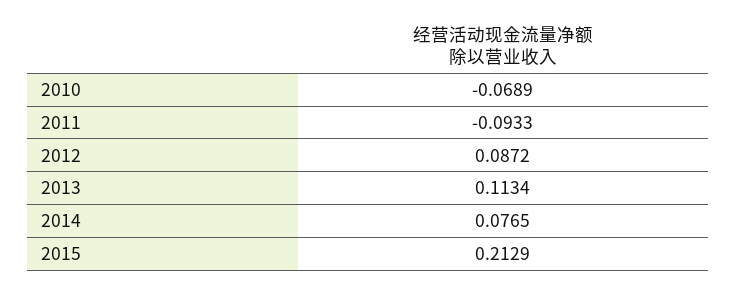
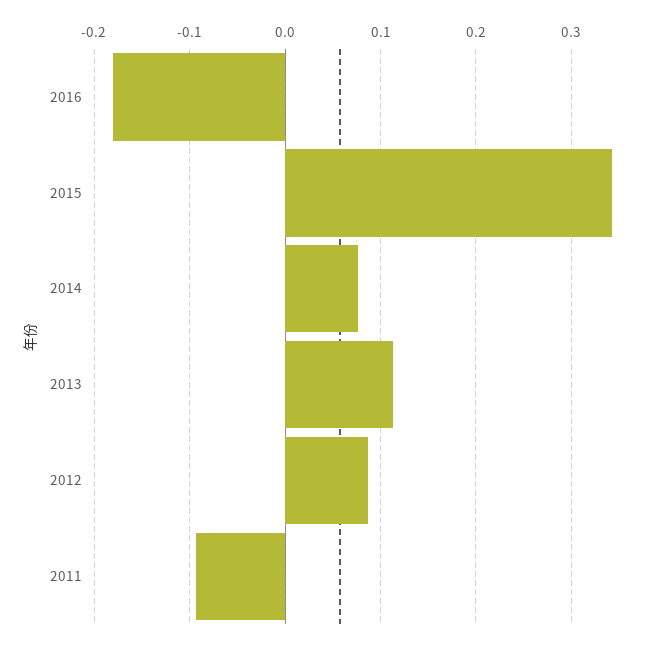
2010: -0.0689 -> none
2015: 0.2129 -> 0.34
2016: none -> -0.18

